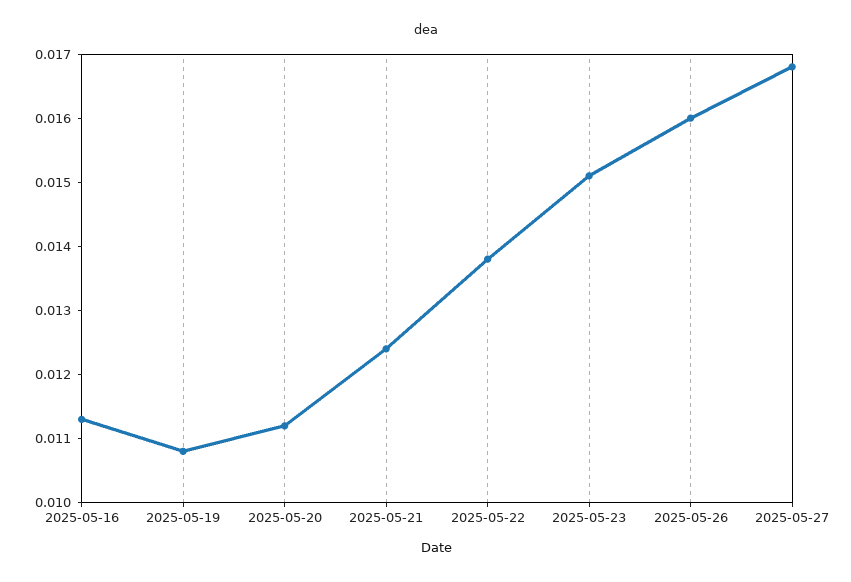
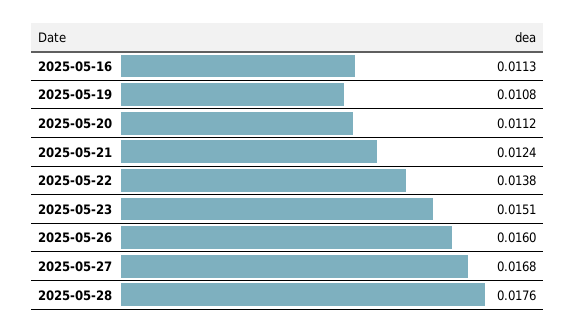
2025-05-28: none -> 0.0176

